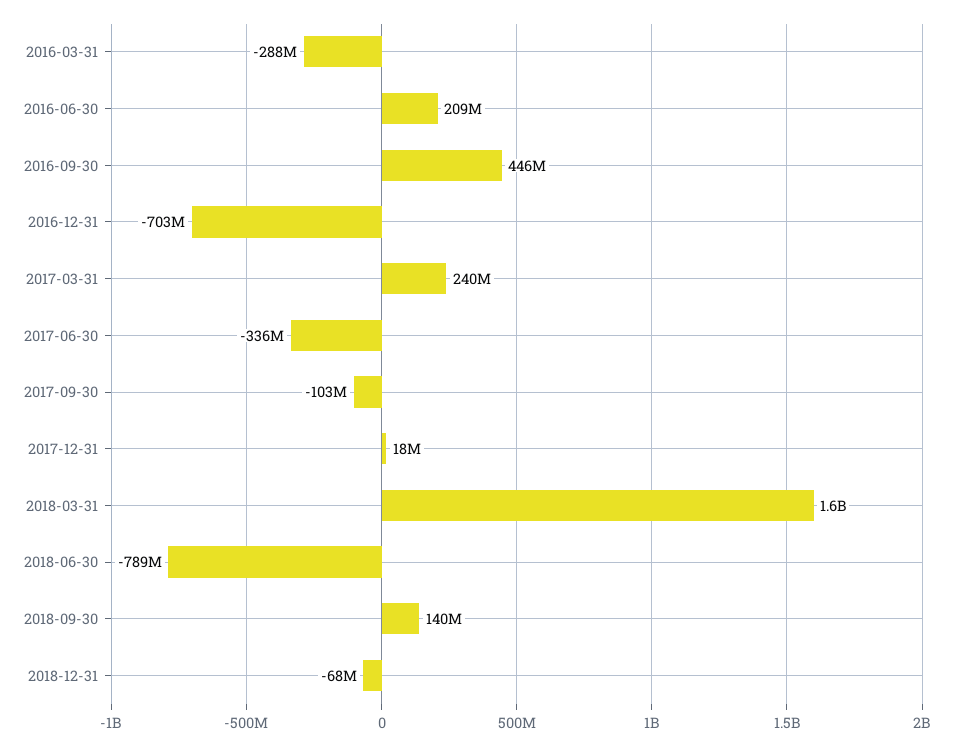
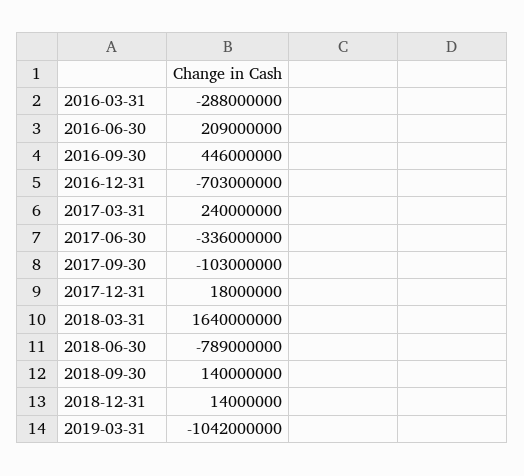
2018-12-31: -68000000 -> 14000000
2019-03-31: none -> -1042000000

